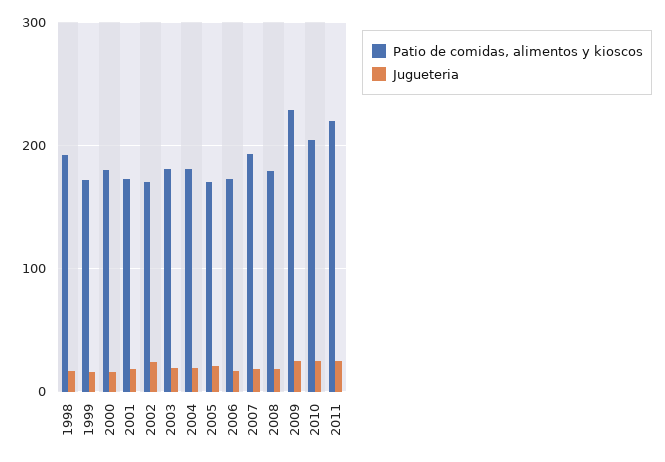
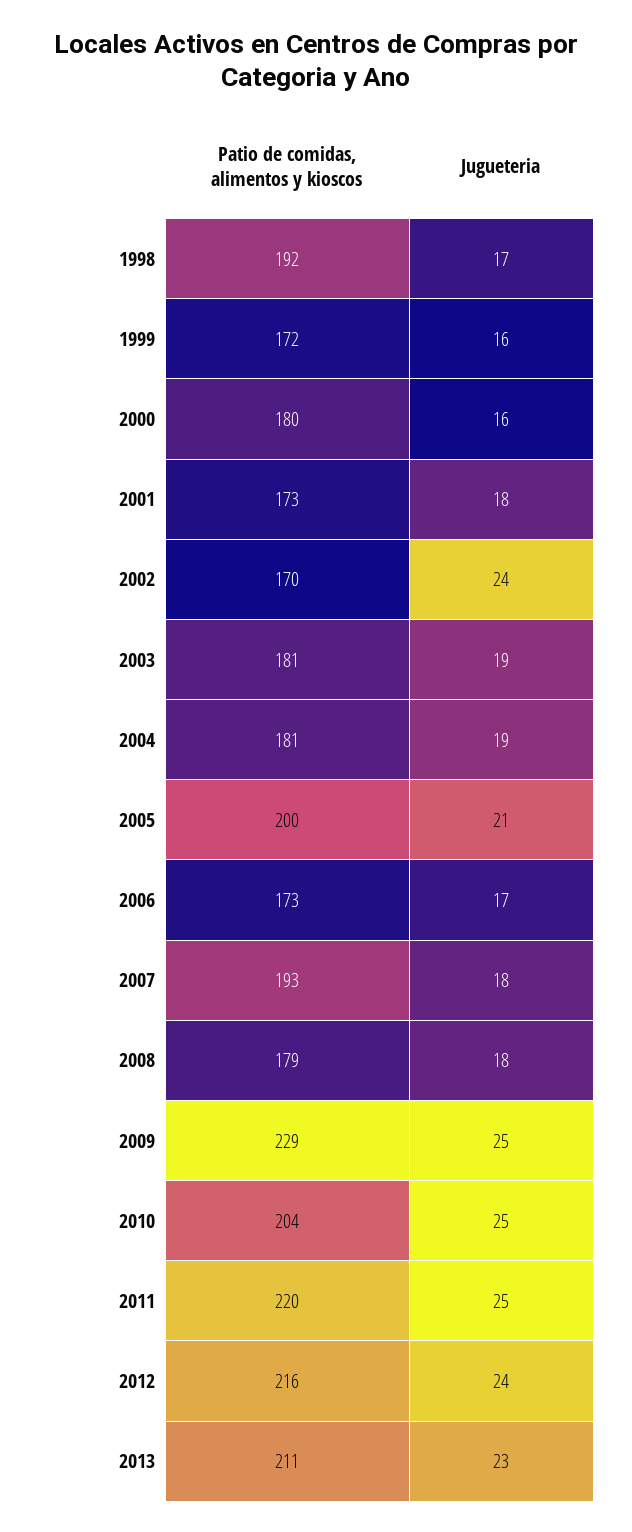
Patio de comidas, alimentos y kioscos, 2005: 170 -> 200
Patio de comidas, alimentos y kioscos, 2012: none -> 216
Jugueteria, 2012: none -> 24
Patio de comidas, alimentos y kioscos, 2013: none -> 211
Jugueteria, 2013: none -> 23

